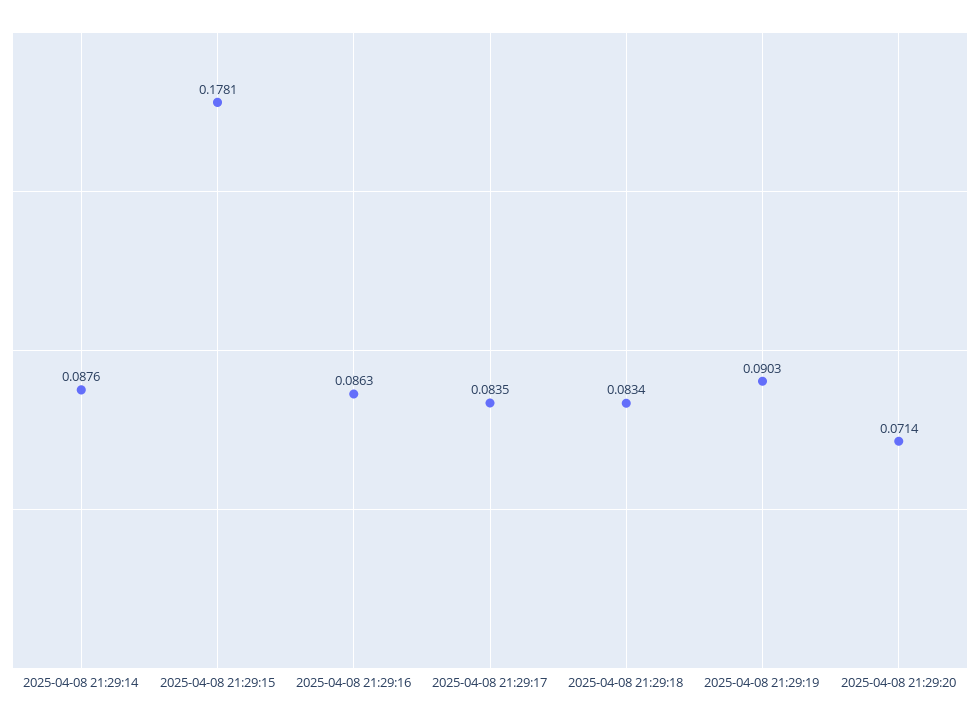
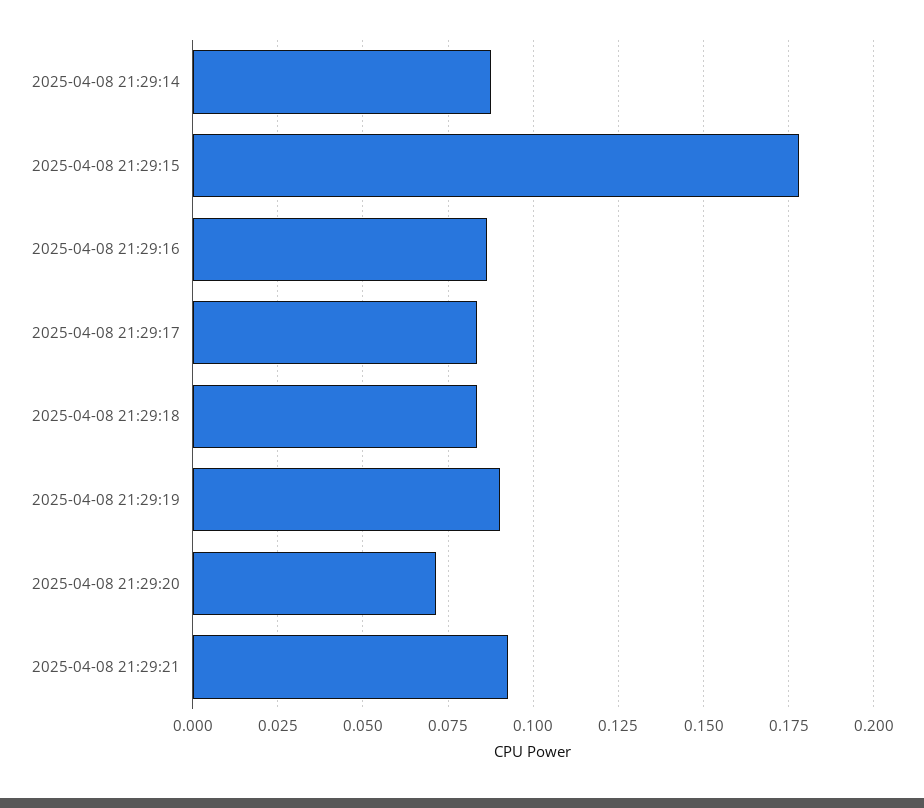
2025-04-08 21:29:21: none -> 0.0925

